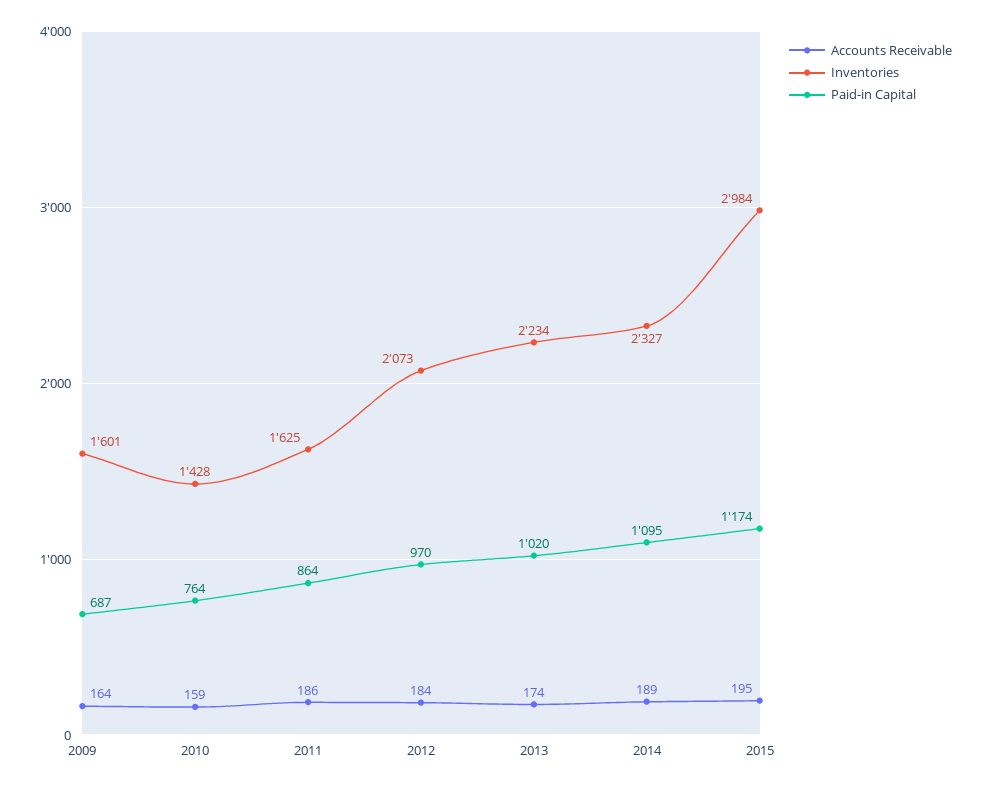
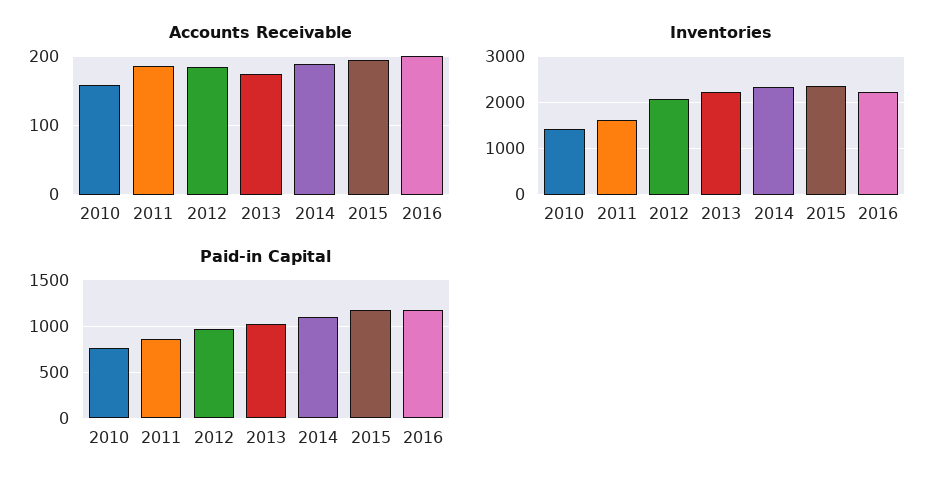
Accounts Receivable, 2009: 164 -> none
Inventories, 2009: 1601 -> none
Paid-in Capital, 2009: 687 -> none
Inventories, 2015: 2984 -> 2400
Accounts Receivable, 2016: none -> 200
Inventories, 2016: none -> 2200
Paid-in Capital, 2016: none -> 1200

